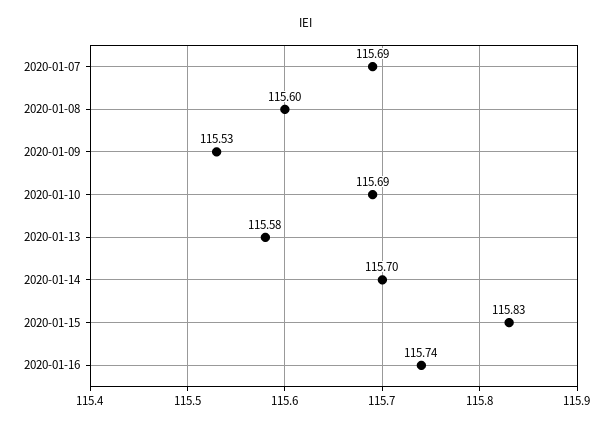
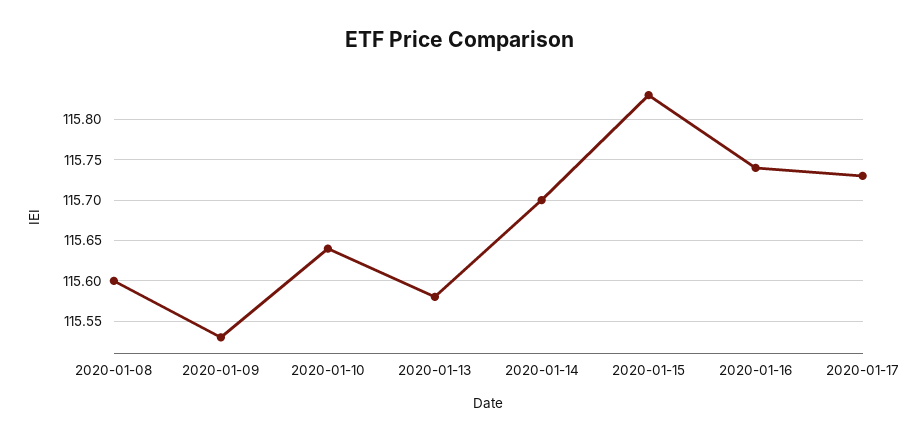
2020-01-07: 115.69 -> none
2020-01-10: 115.69 -> 115.64
2020-01-17: none -> 115.73

